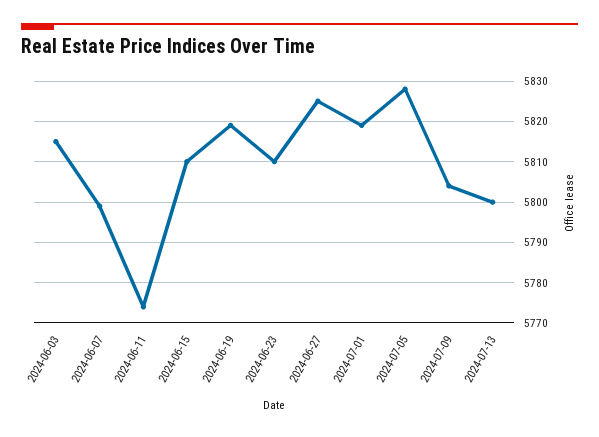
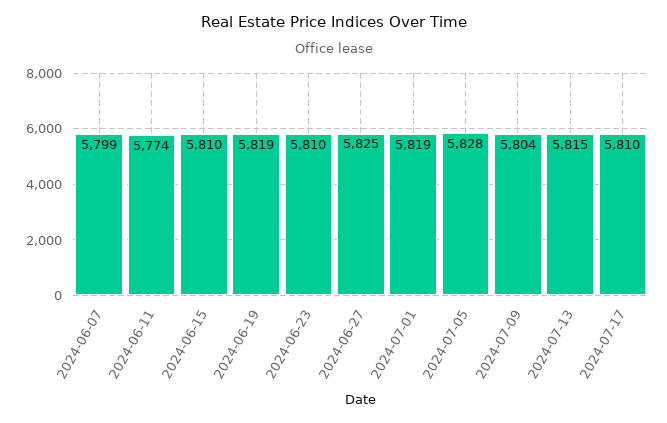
2024-06-03: 5815 -> none
2024-07-13: 5800 -> 5815
2024-07-17: none -> 5810

